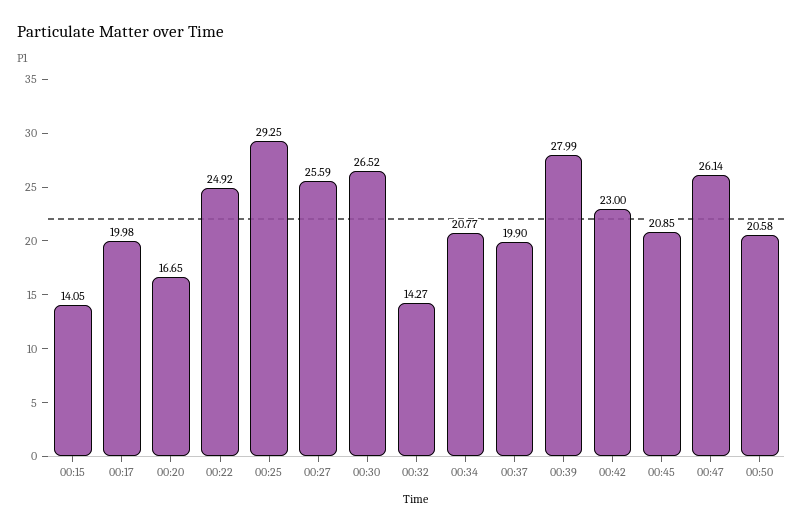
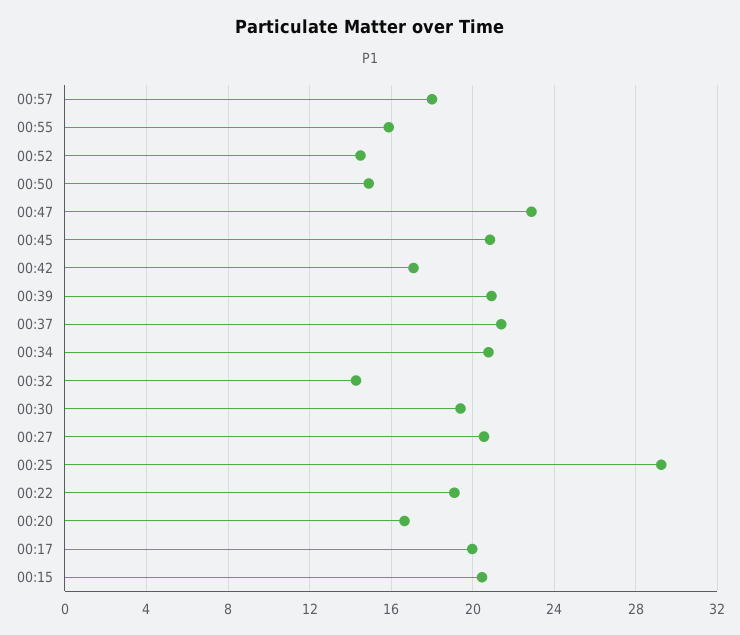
00:15: 14.05 -> 20.5
00:22: 24.92 -> 19
00:27: 25.59 -> 20.5
00:30: 26.52 -> 19.5
00:37: 19.9 -> 21.5
00:39: 27.99 -> 21
00:42: 23 -> 17
00:47: 26.14 -> 23
00:50: 20.58 -> 15
00:57: none -> 18
00:55: none -> 16
00:52: none -> 14.5

